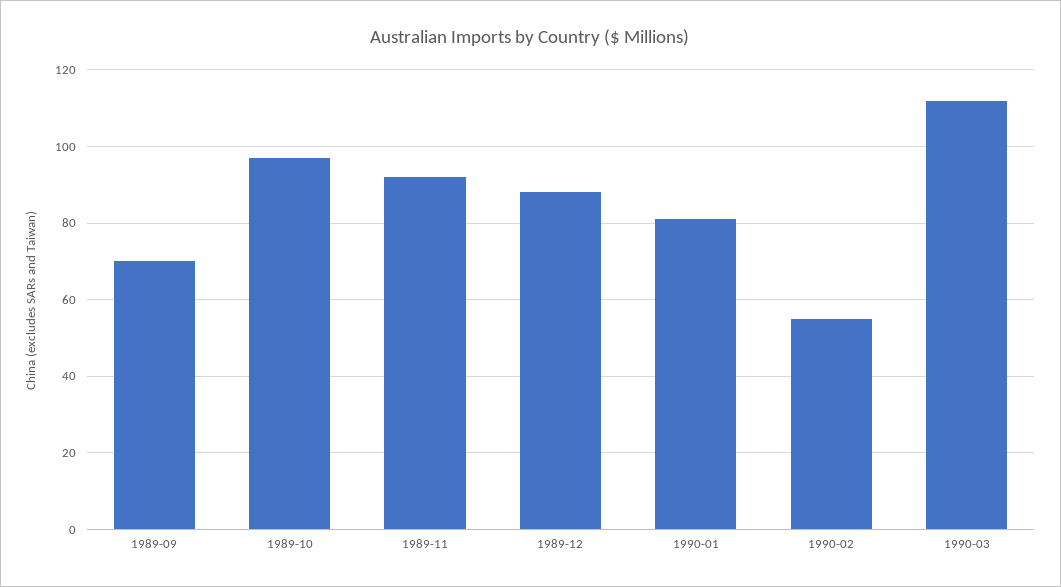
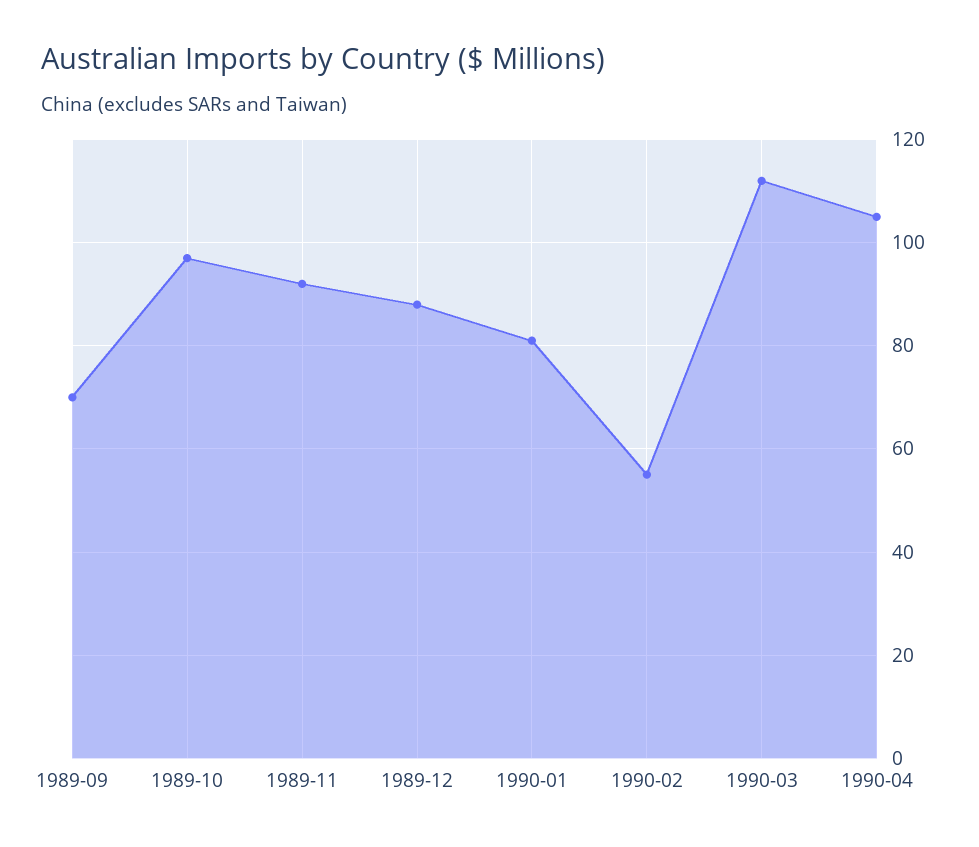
1990-04: none -> 105

